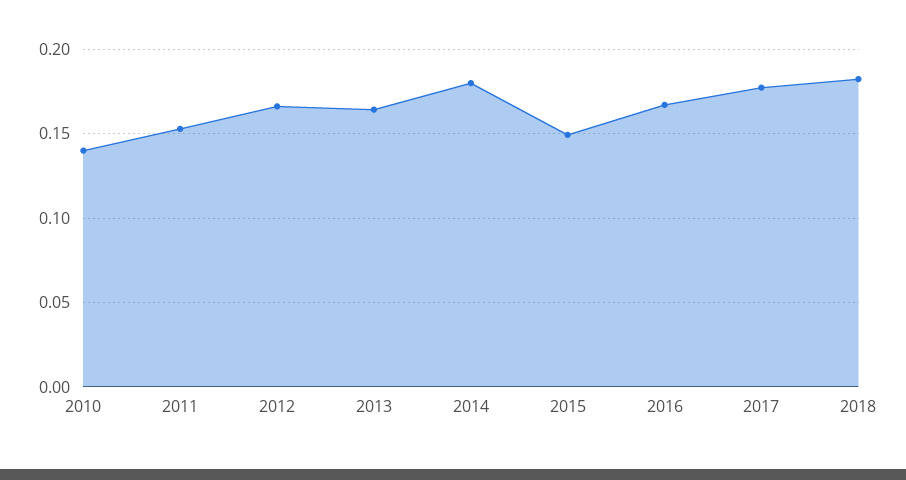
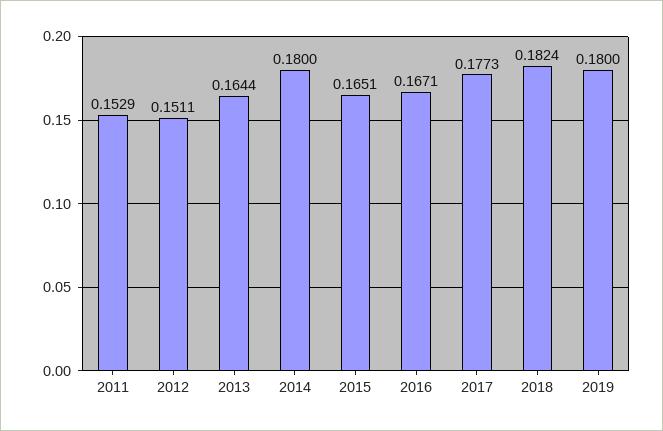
2010: 0.14 -> none
2012: 0.165 -> 0.1511
2015: 0.15 -> 0.1651
2019: none -> 0.18

